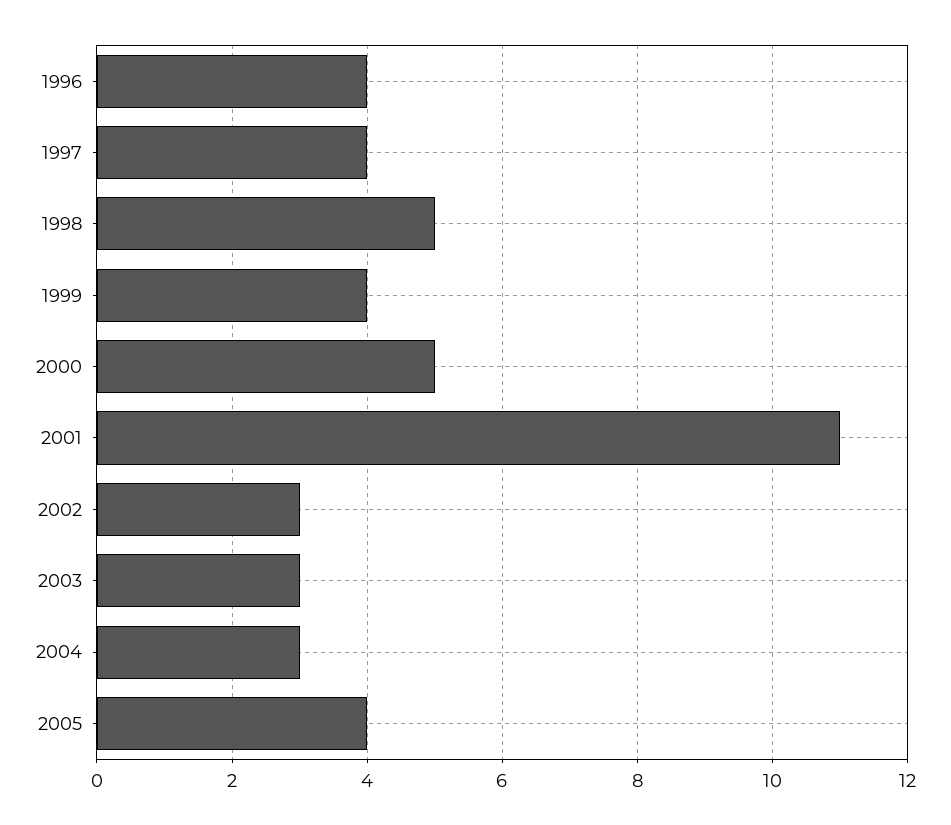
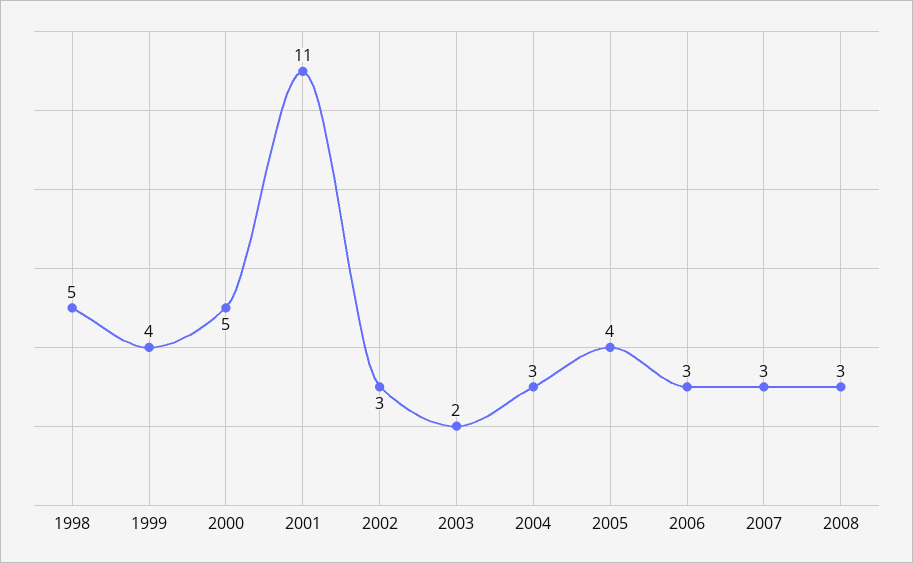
1996: 4 -> none
1997: 4 -> none
2003: 3 -> 2
2006: none -> 3
2007: none -> 3
2008: none -> 3

